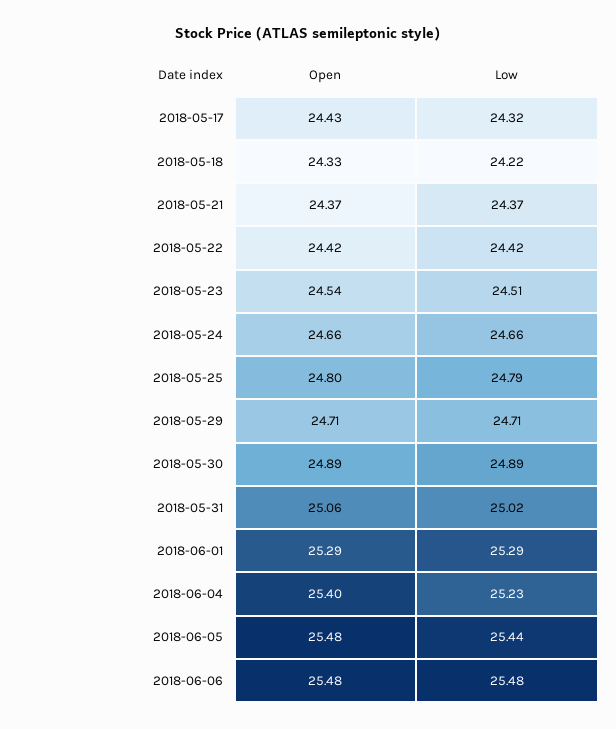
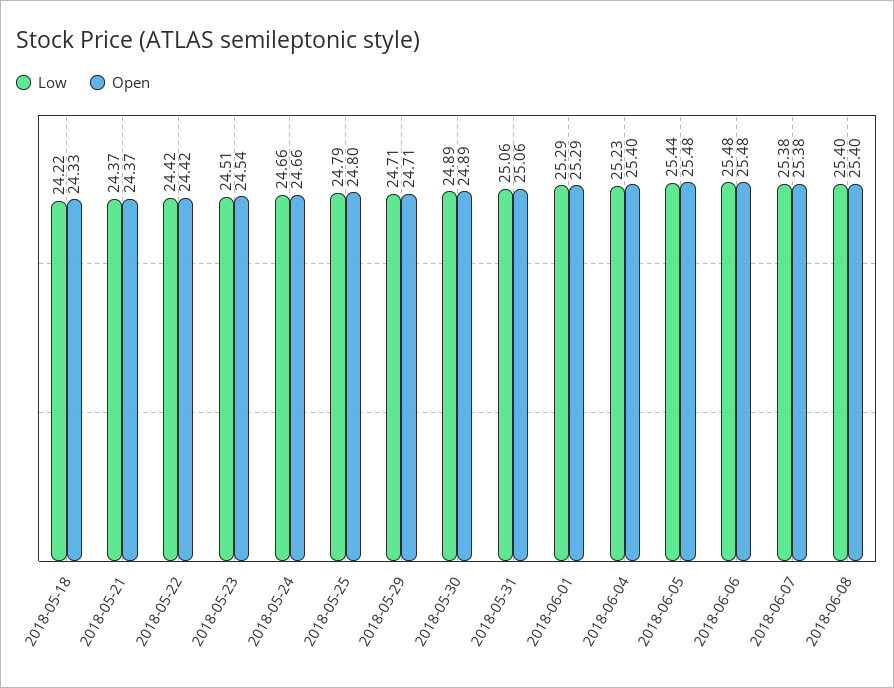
Open, 2018-05-17: 24.43 -> none
Low, 2018-05-17: 24.32 -> none
Low, 2018-05-31: 25.02 -> 25.06
Low, 2018-06-07: none -> 25.38
Open, 2018-06-07: none -> 25.38
Low, 2018-06-08: none -> 25.4
Open, 2018-06-08: none -> 25.4

